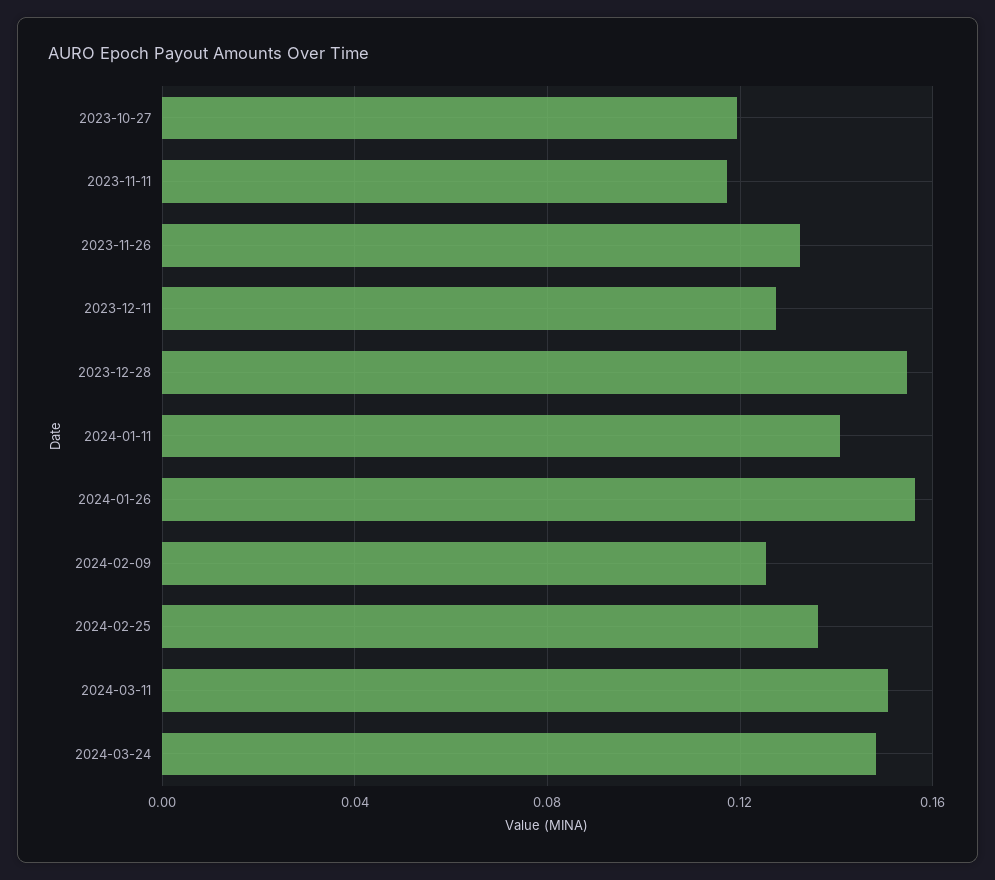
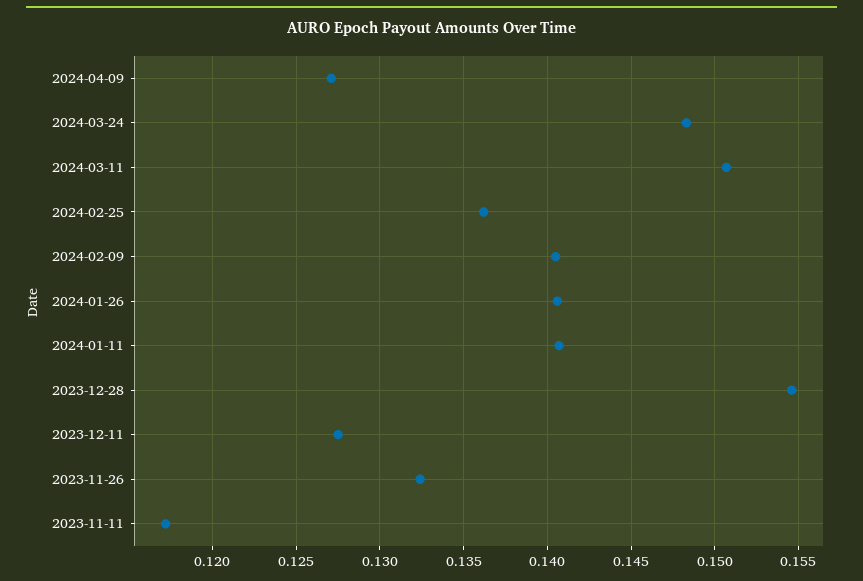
2023-10-27: 0.12 -> none
2024-01-26: 0.155 -> 0.1405
2024-02-09: 0.125 -> 0.1405
2024-04-09: none -> 0.127

